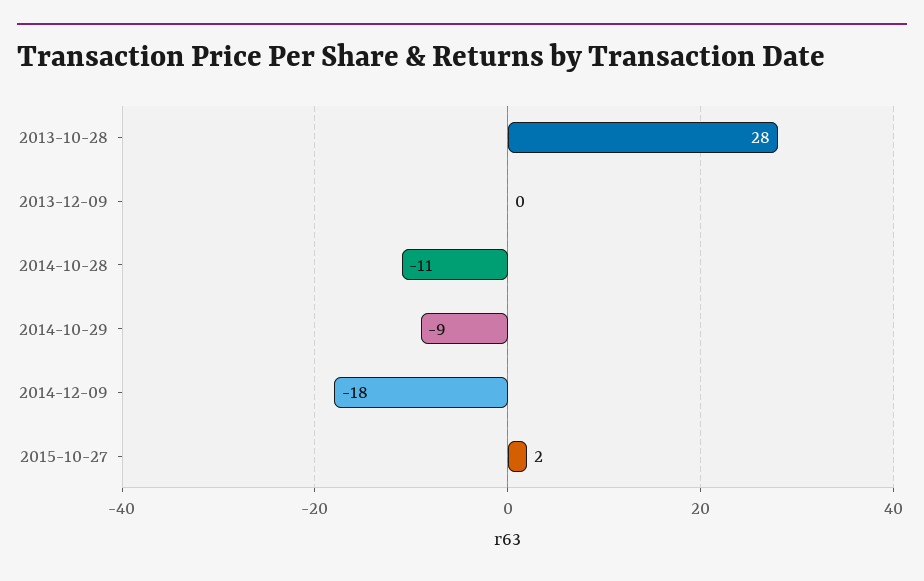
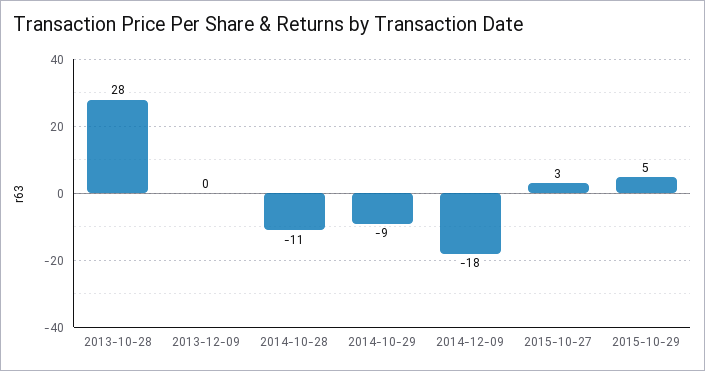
2015-10-27: 2 -> 3
2015-10-29: none -> 5

